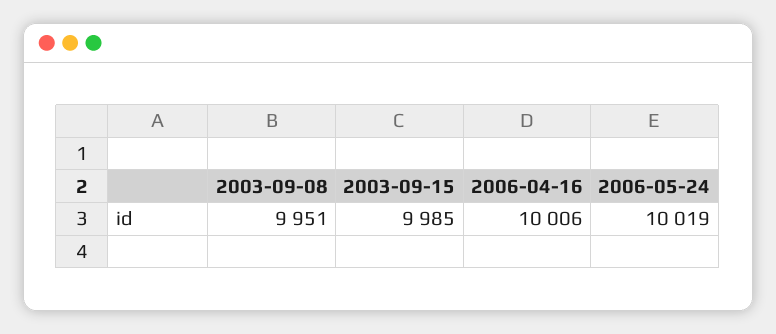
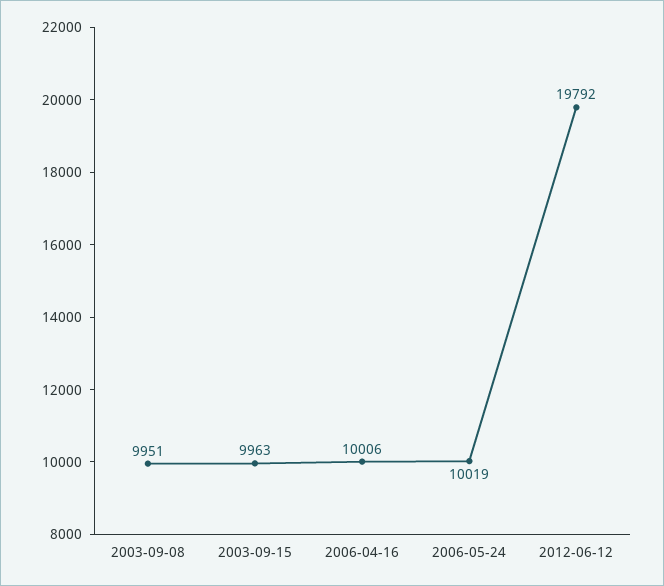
2003-09-15: 9985 -> 9963
2012-06-12: none -> 19792

